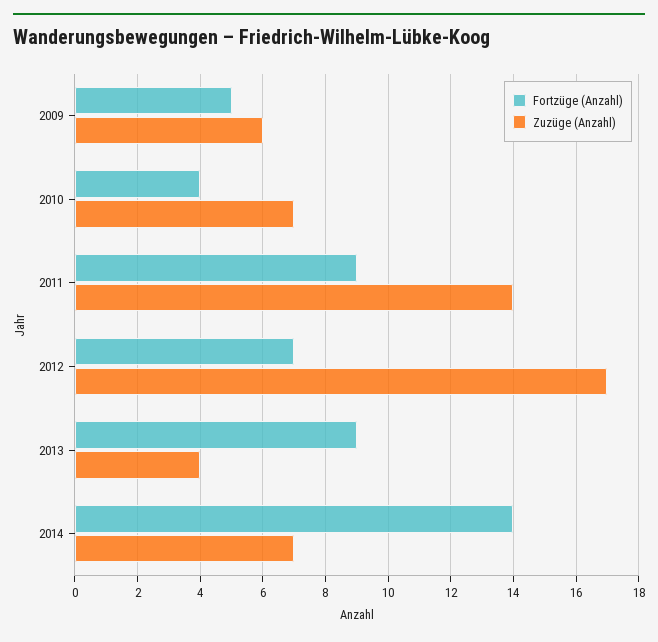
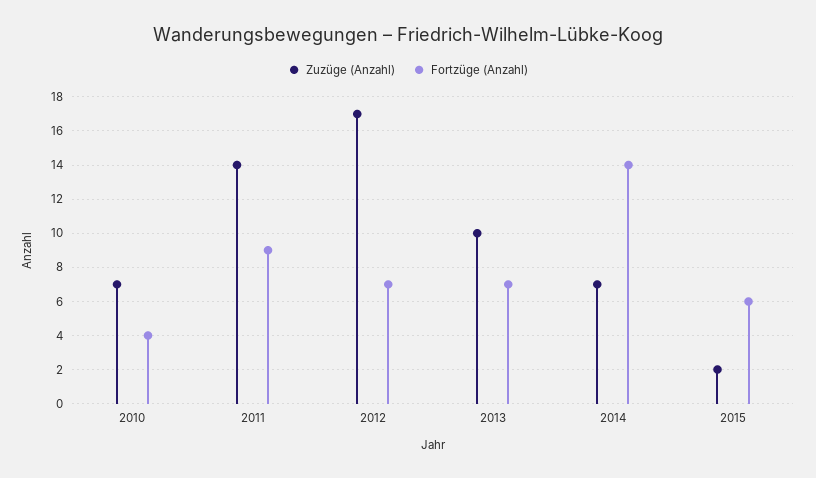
Fortzüge (Anzahl), 2009: 5 -> none
Zuzüge (Anzahl), 2009: 6 -> none
Fortzüge (Anzahl), 2013: 9 -> 7
Zuzüge (Anzahl), 2013: 4 -> 10
Zuzüge (Anzahl), 2015: none -> 2
Fortzüge (Anzahl), 2015: none -> 6

